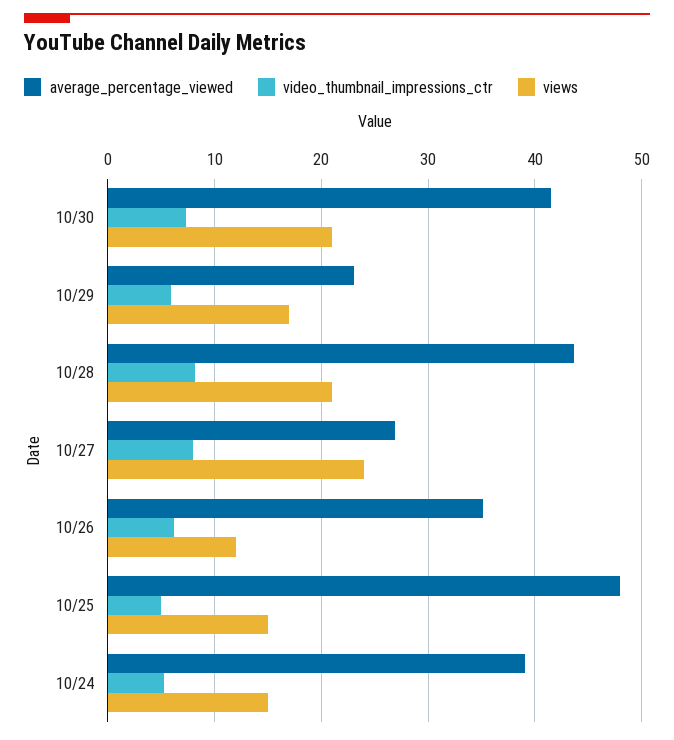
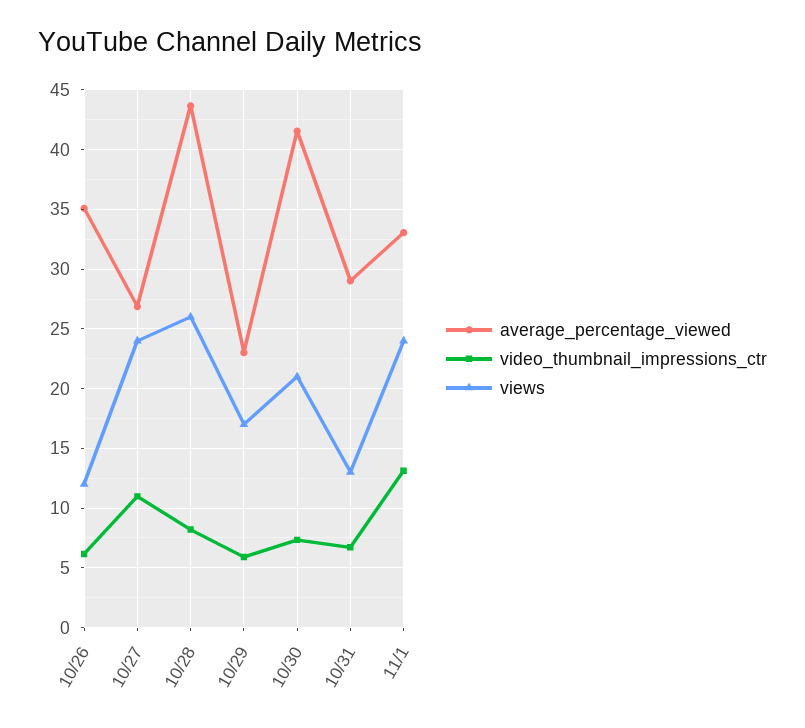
views, 10/28: 21 -> 26
video_thumbnail_impressions_ctr, 10/27: 8 -> 11
average_percentage_viewed, 10/25: 48 -> none
video_thumbnail_impressions_ctr, 10/25: 5 -> none
views, 10/25: 15 -> none
average_percentage_viewed, 10/24: 39 -> none
video_thumbnail_impressions_ctr, 10/24: 5 -> none
views, 10/24: 15 -> none
average_percentage_viewed, 10/31: none -> 29
video_thumbnail_impressions_ctr, 10/31: none -> 7
views, 10/31: none -> 13
average_percentage_viewed, 11/1: none -> 33
video_thumbnail_impressions_ctr, 11/1: none -> 13
views, 11/1: none -> 24

